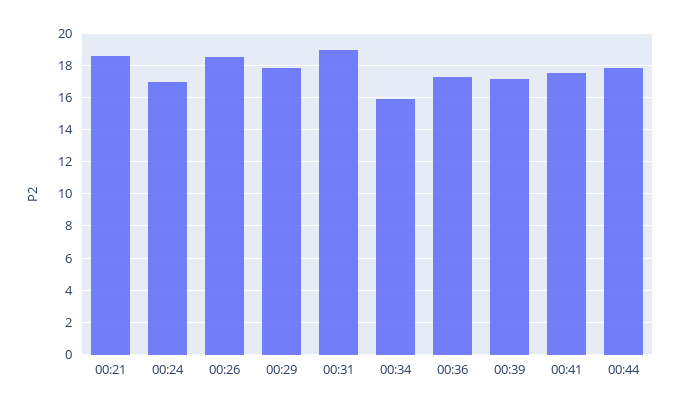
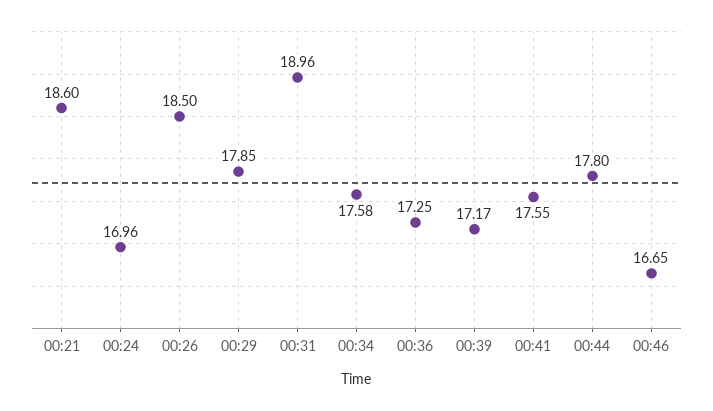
00:34: 16 -> 17.58
00:46: none -> 16.65

